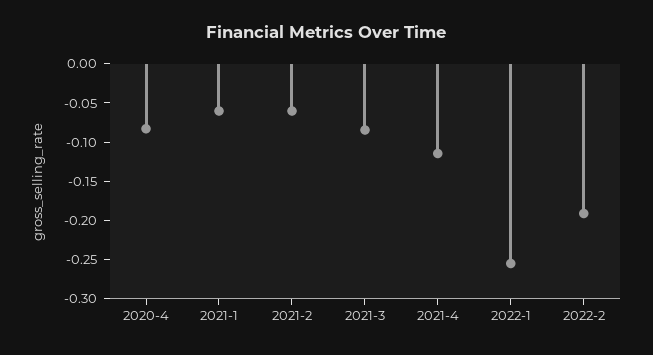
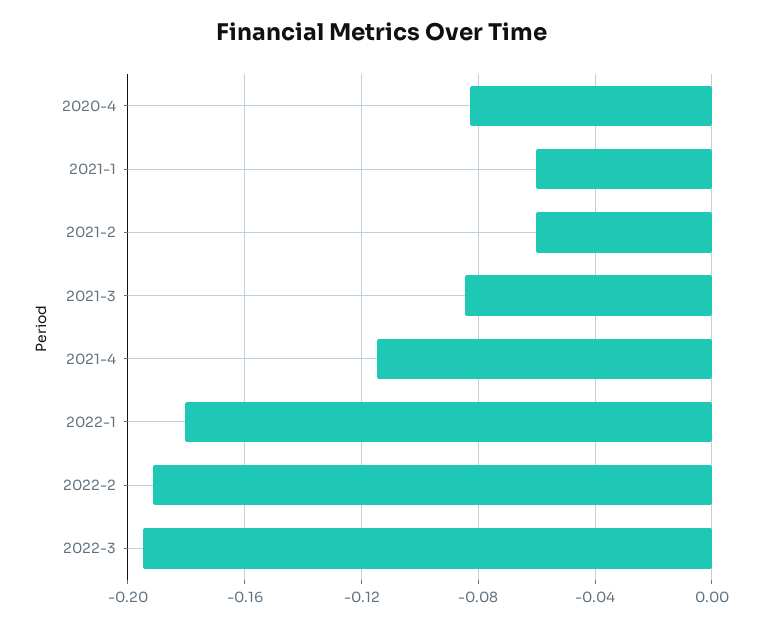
2022-1: -0.25 -> -0.18
2022-3: none -> -0.195

